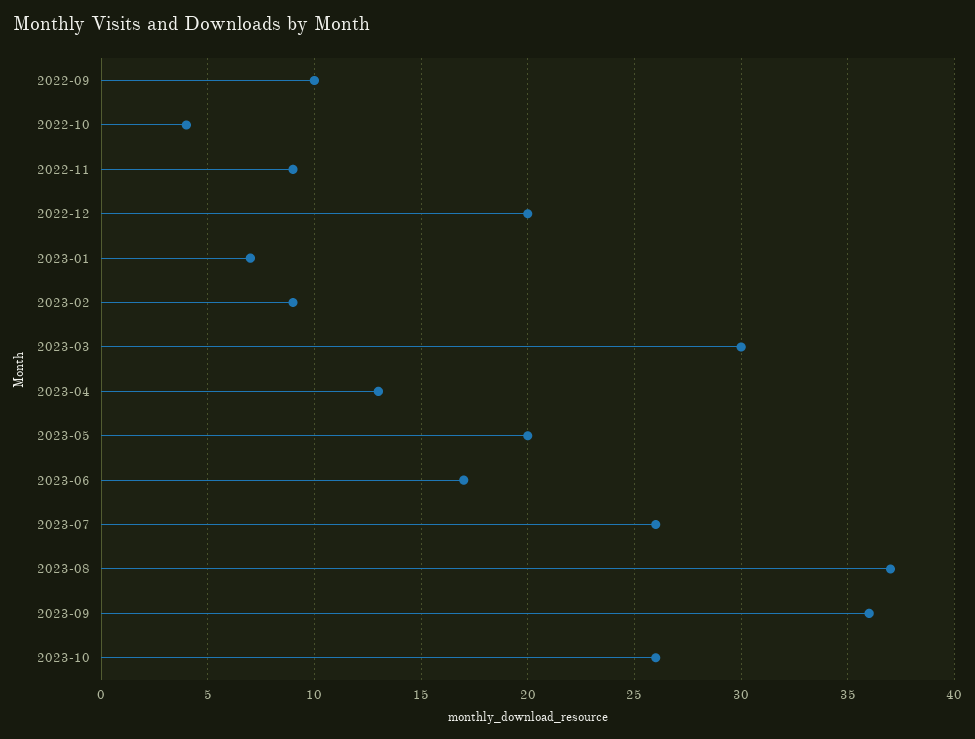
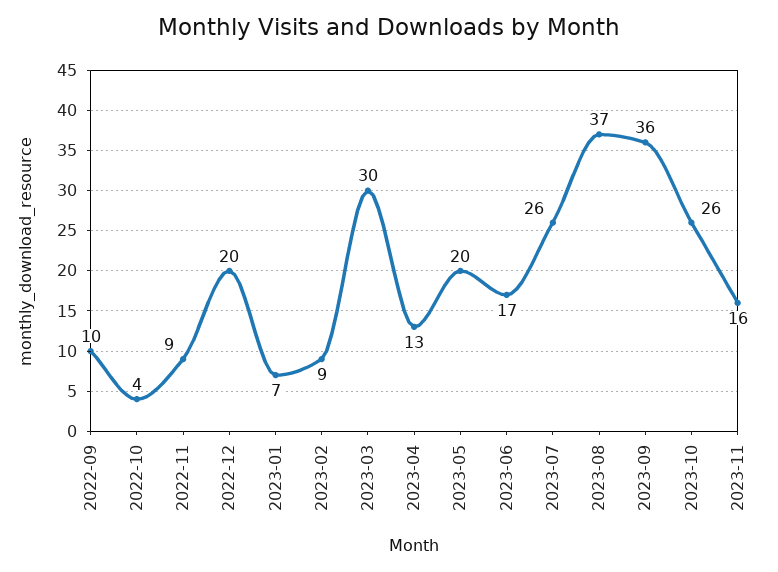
2023-11: none -> 16

